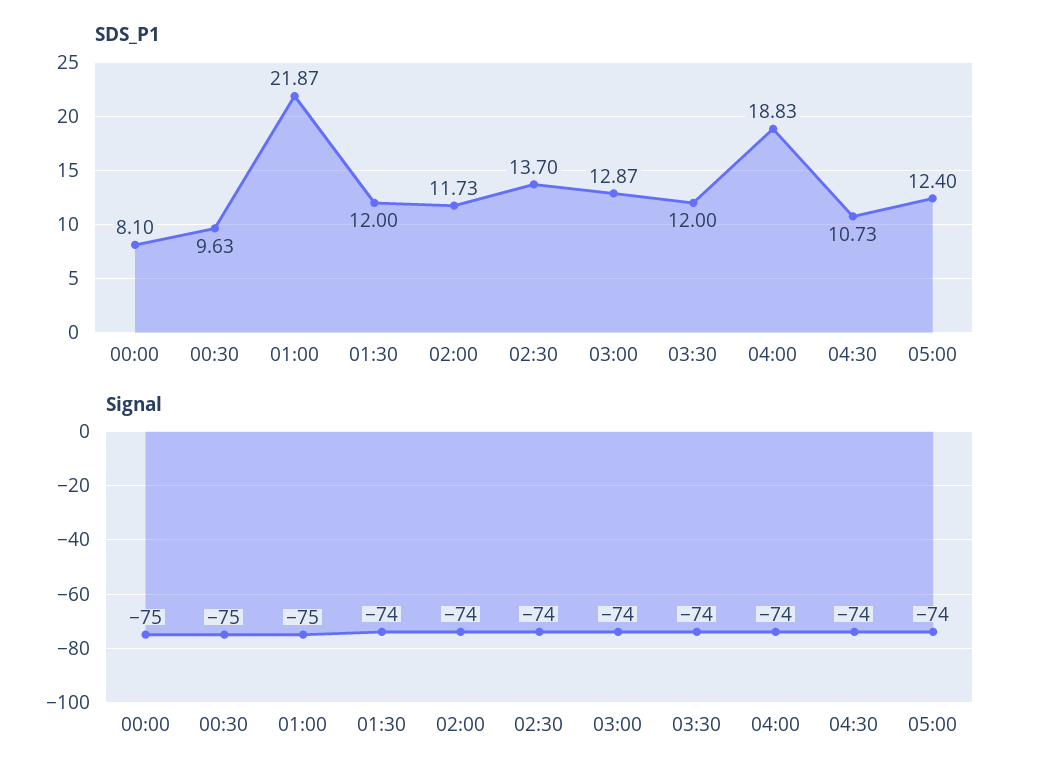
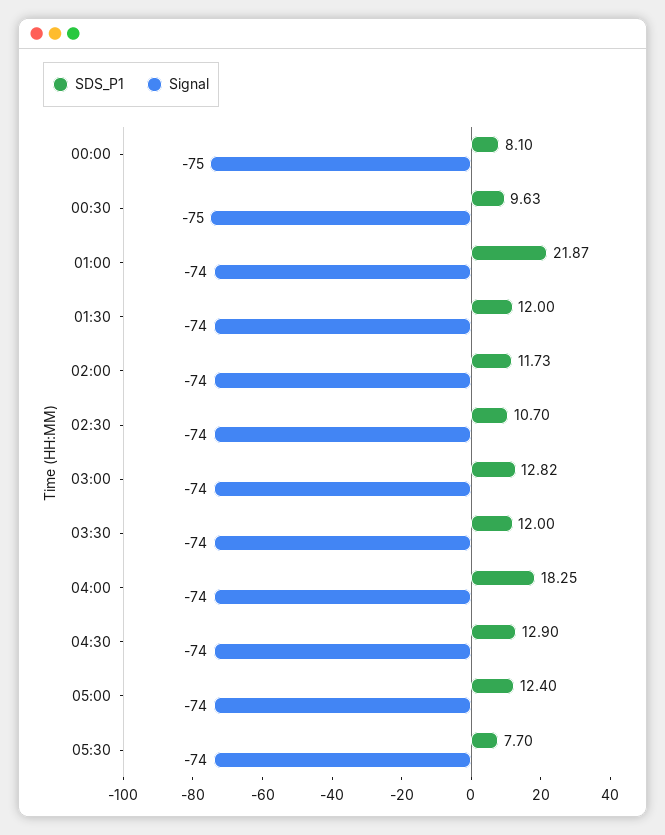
SDS_P1, 02:30: 13.7 -> 10.7
SDS_P1, 03:00: 12.87 -> 12.82
SDS_P1, 04:00: 18.83 -> 18.25
SDS_P1, 04:30: 10.73 -> 12.9
Signal, 01:00: -75 -> -74
SDS_P1, 05:30: none -> 7.7
Signal, 05:30: none -> -74

